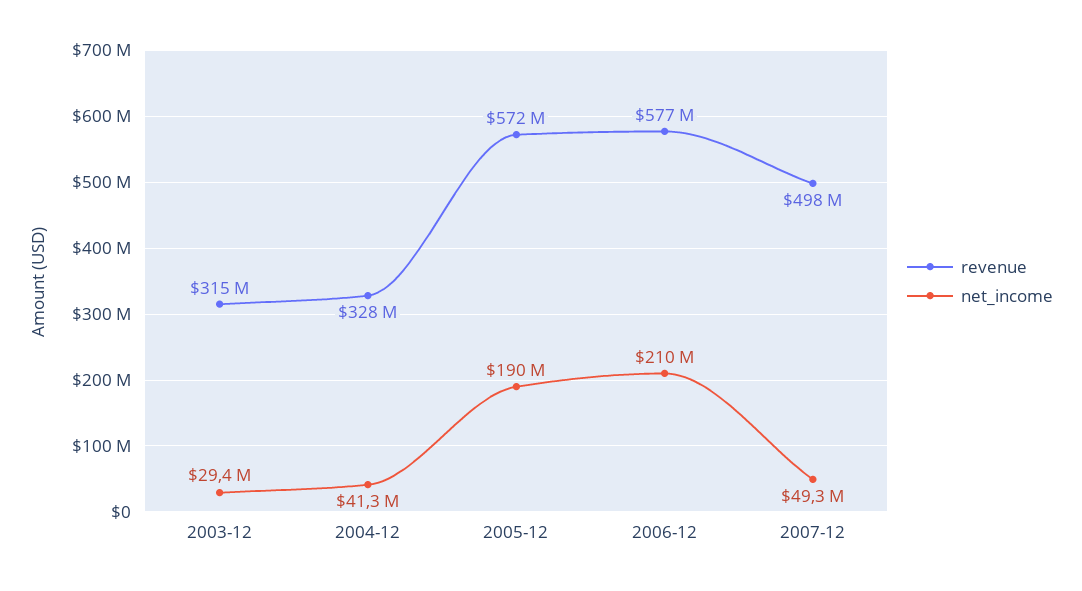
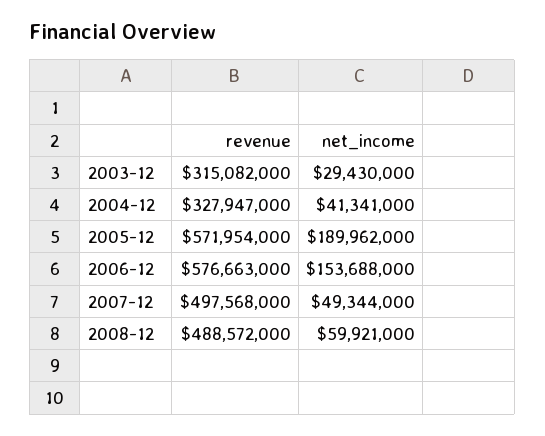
net_income, 2006-12: 210000000 -> 153688000
revenue, 2008-12: none -> 488572000
net_income, 2008-12: none -> 59921000

